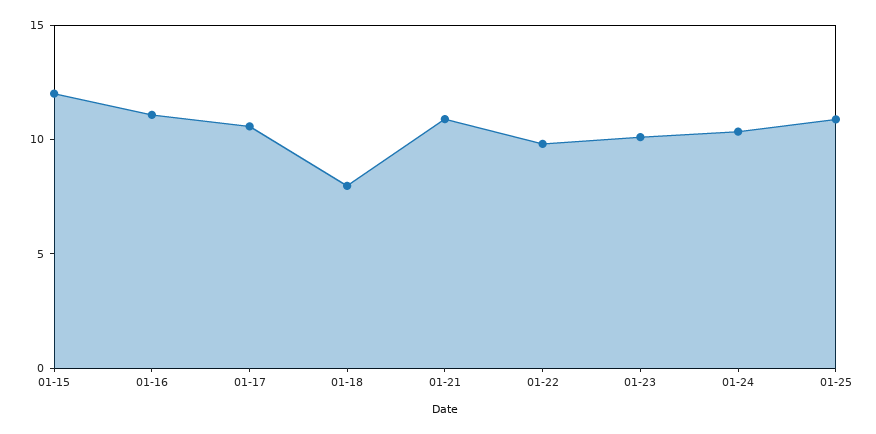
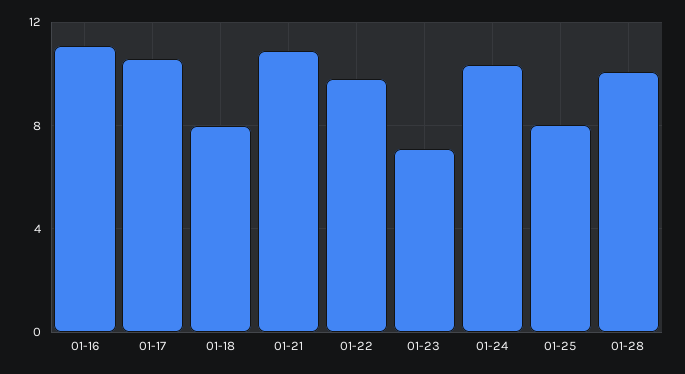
01-15: 12 -> none
01-23: 10 -> 7
01-25: 11 -> 8
01-28: none -> 10

